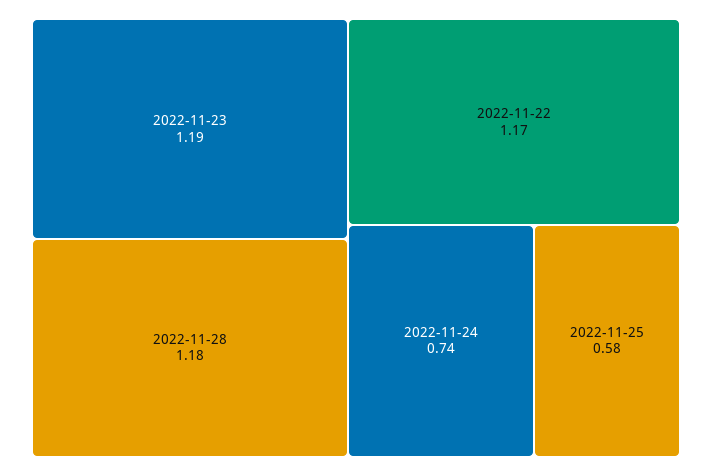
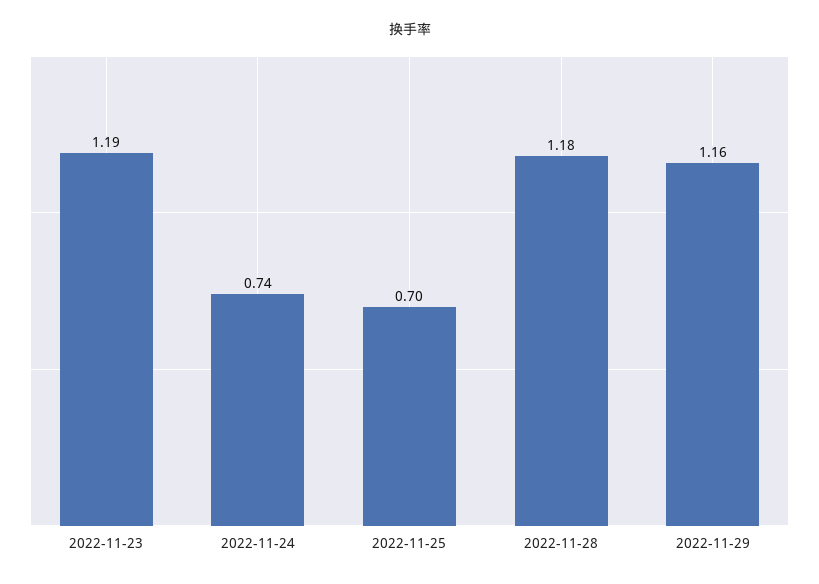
2022-11-22: 1.17 -> none
2022-11-25: 0.58 -> 0.7
2022-11-29: none -> 1.16

